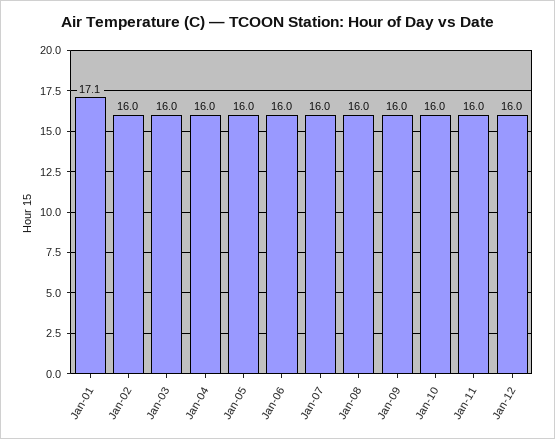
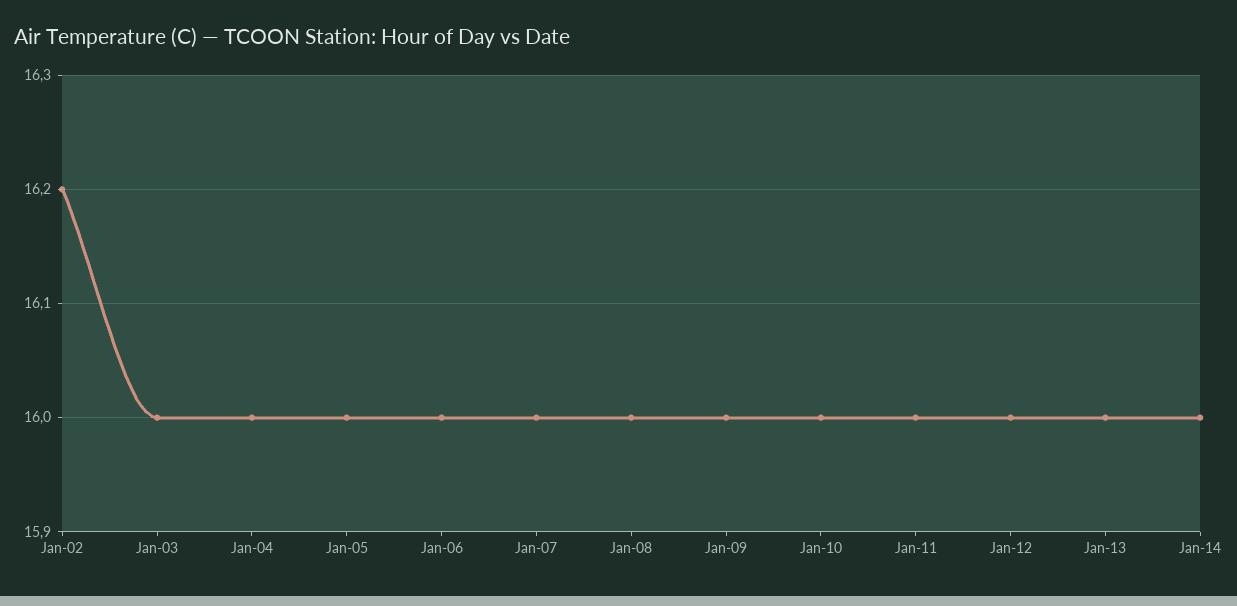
Jan-01: 17.1 -> none
Jan-02: 16 -> 16.2
Jan-13: none -> 16
Jan-14: none -> 16

